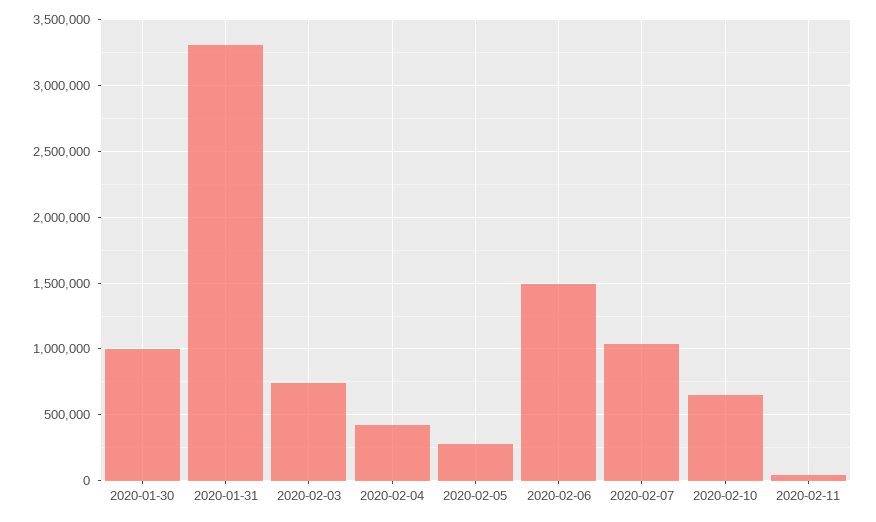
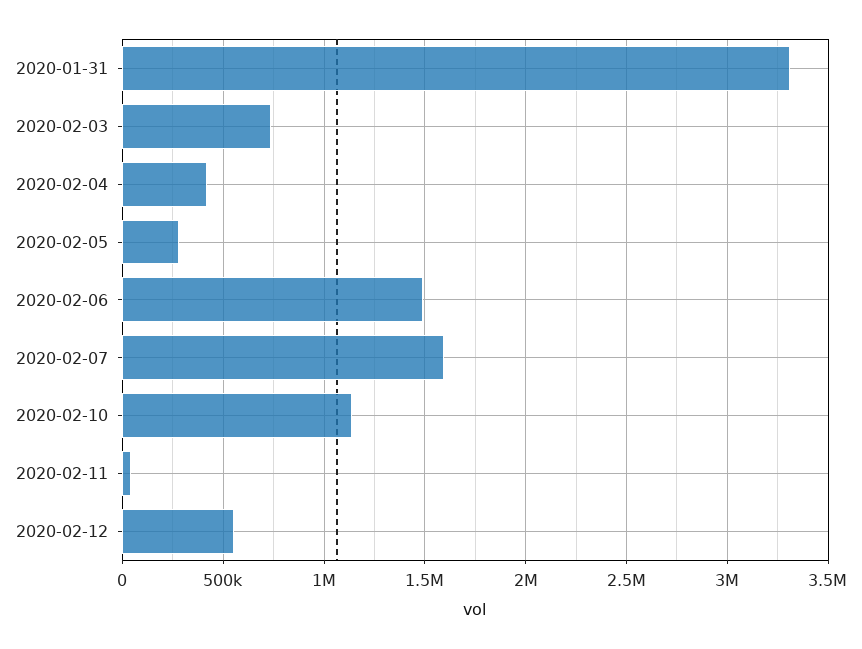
2020-01-30: 1000000 -> none
2020-02-07: 1050000 -> 1600000
2020-02-10: 650000 -> 1150000
2020-02-12: none -> 550000

